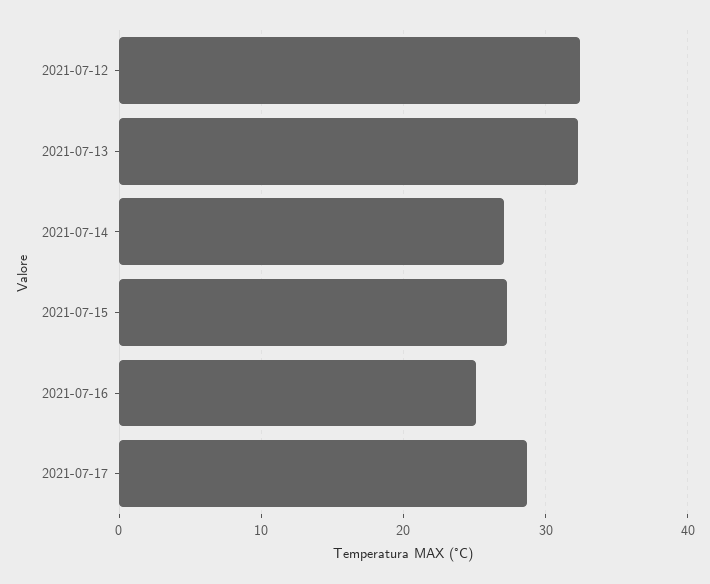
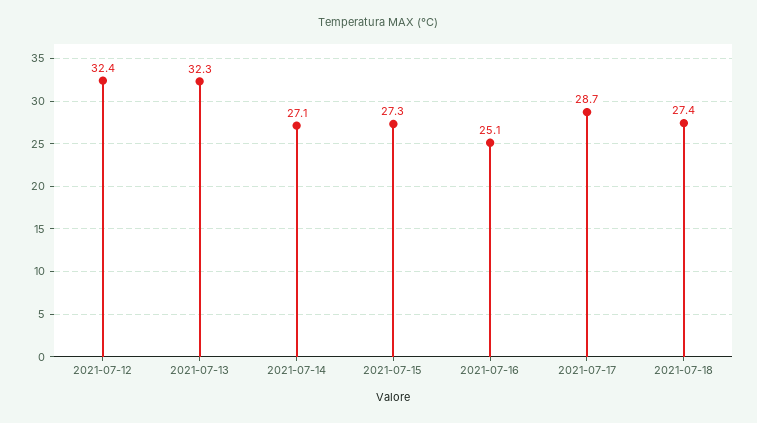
2021-07-18: none -> 27.4

